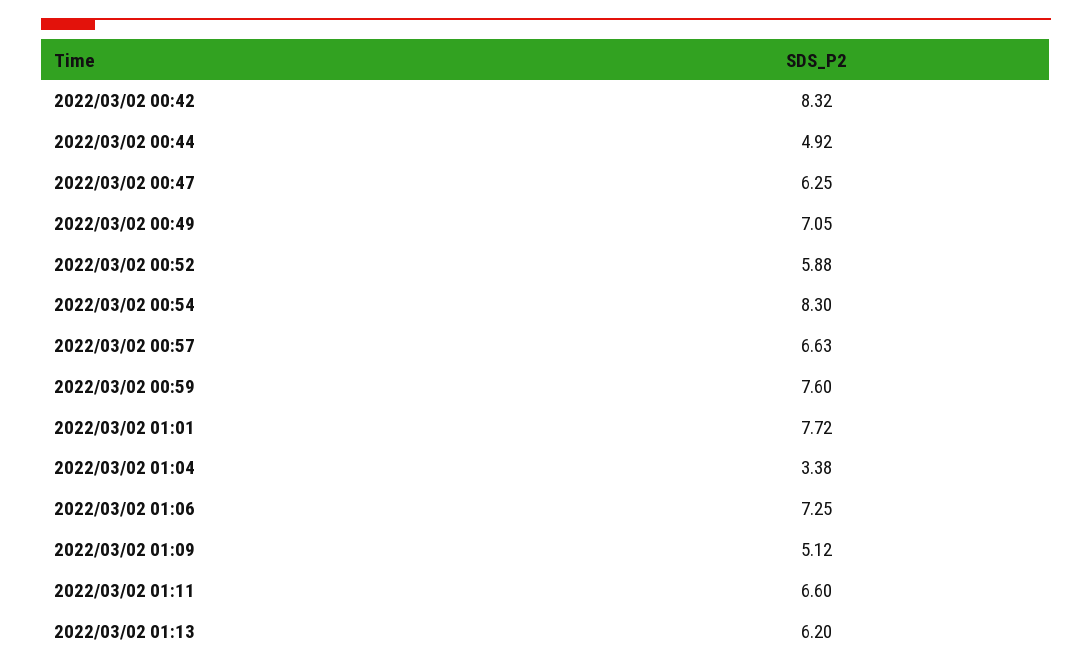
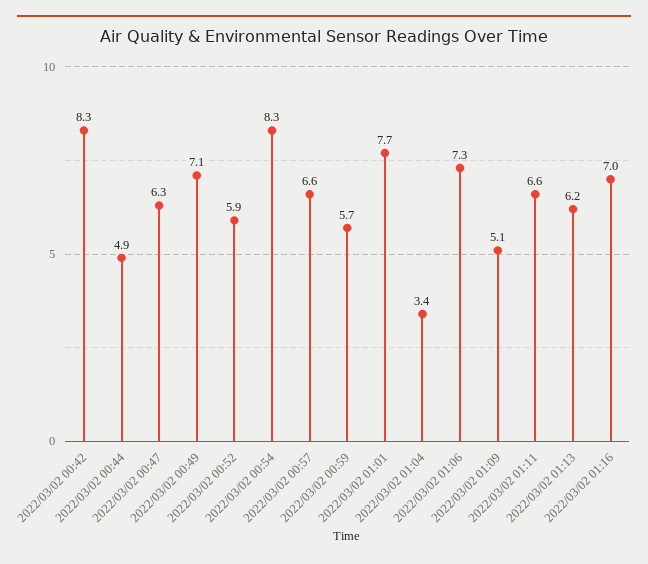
2022/03/02 00:59: 7.6 -> 5.7
2022/03/02 01:16: none -> 7

